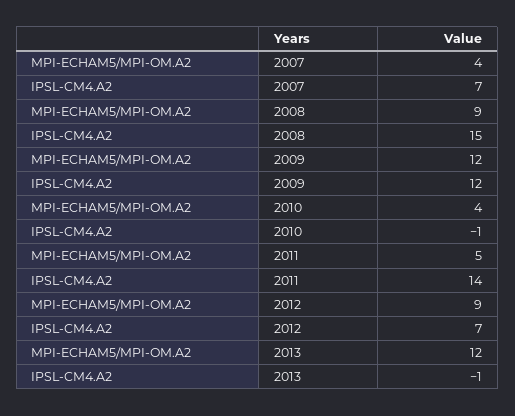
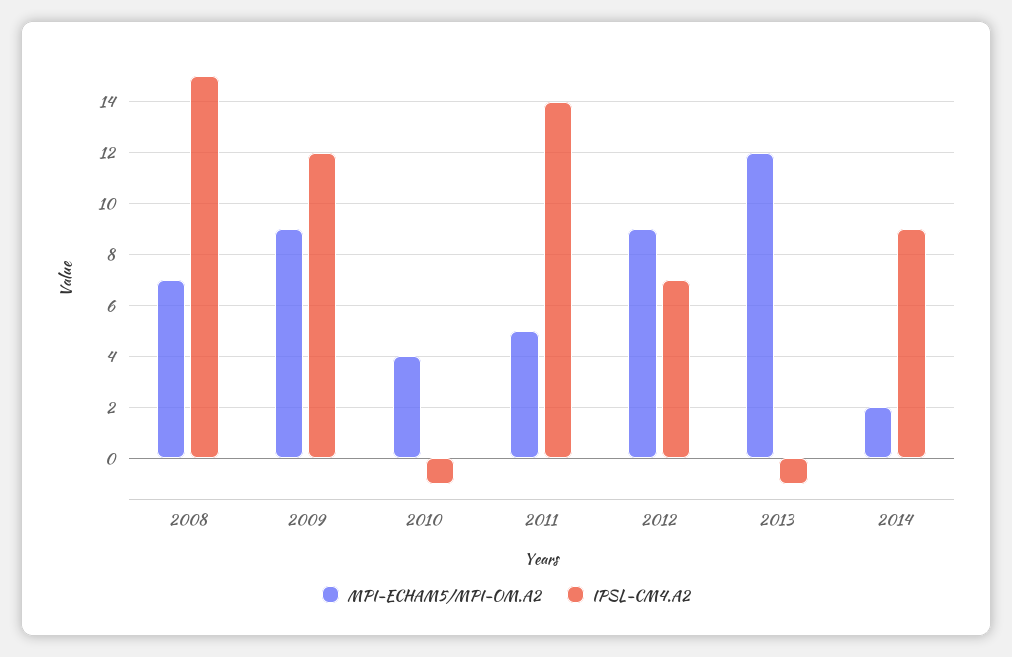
MPI-ECHAM5/MPI-OM.A2, 2007: 4 -> none
IPSL-CM4.A2, 2007: 7 -> none
MPI-ECHAM5/MPI-OM.A2, 2008: 9 -> 7
MPI-ECHAM5/MPI-OM.A2, 2009: 12 -> 9
MPI-ECHAM5/MPI-OM.A2, 2014: none -> 2
IPSL-CM4.A2, 2014: none -> 9

